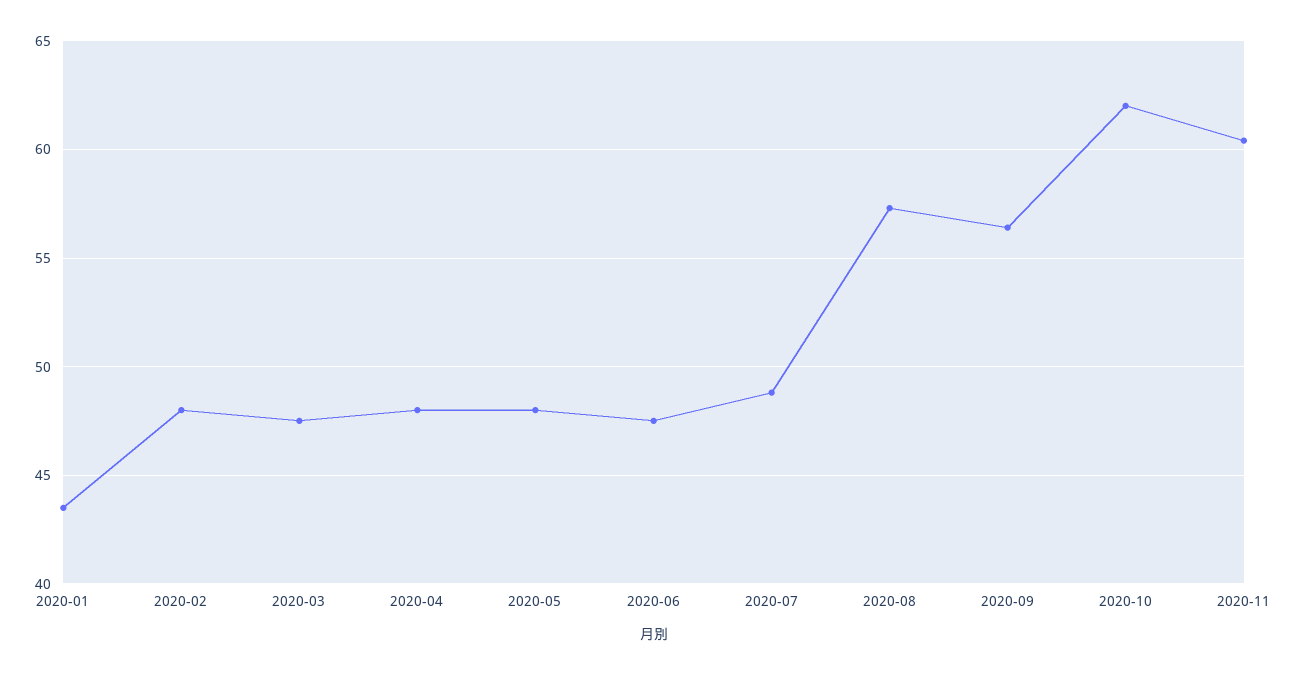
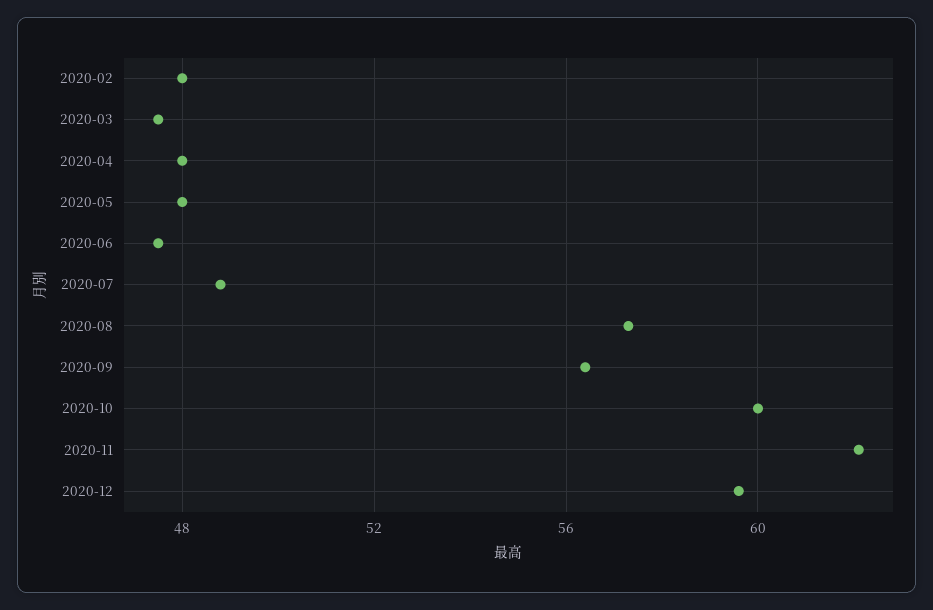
2020-01: 43.5 -> none
2020-10: 62 -> 60
2020-11: 60.5 -> 62
2020-12: none -> 59.5

